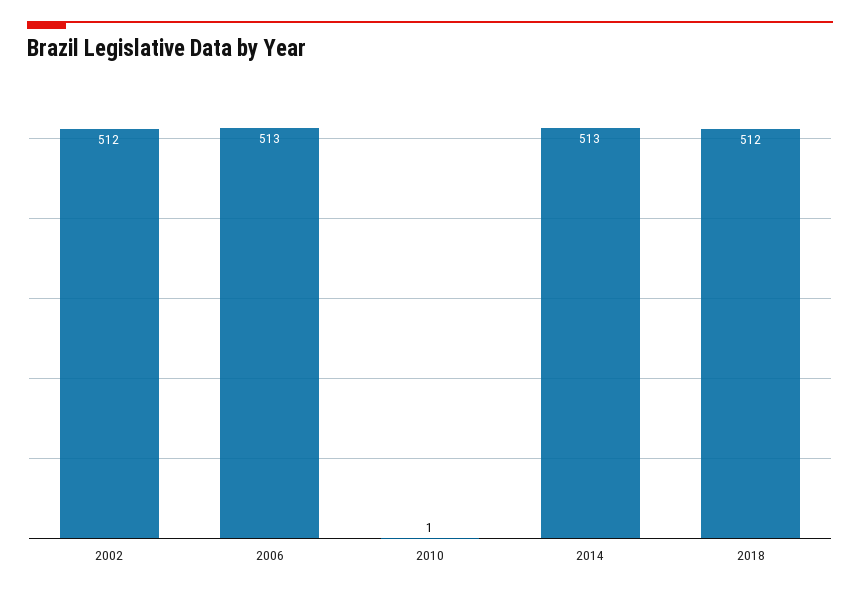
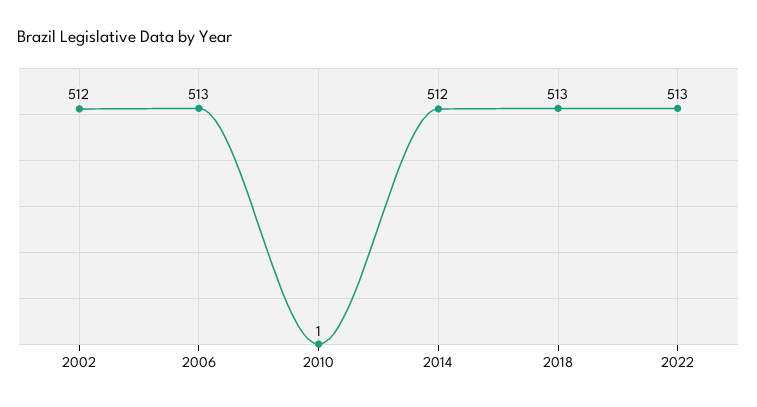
2014: 513 -> 512
2018: 512 -> 513
2022: none -> 513

